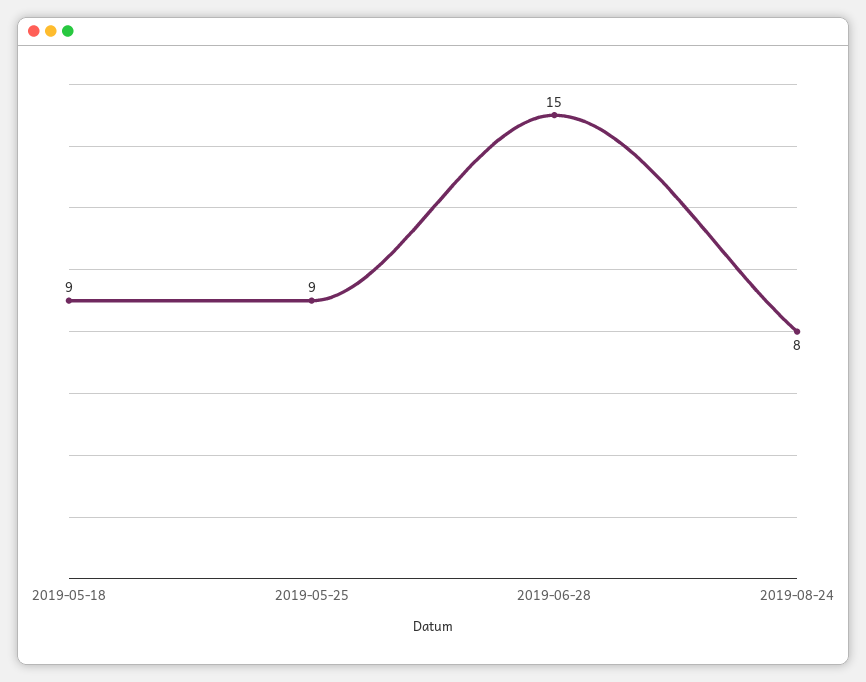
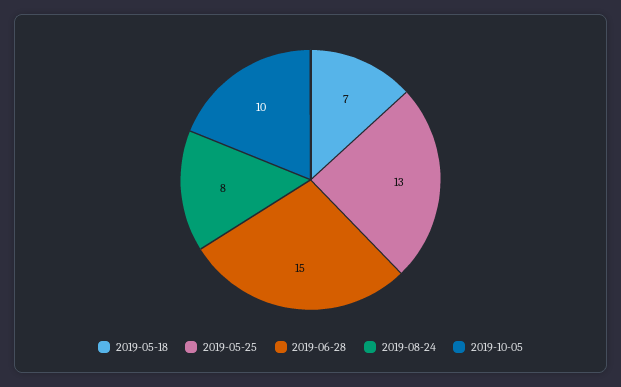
2019-05-18: 9 -> 7
2019-05-25: 9 -> 13
2019-10-05: none -> 10

